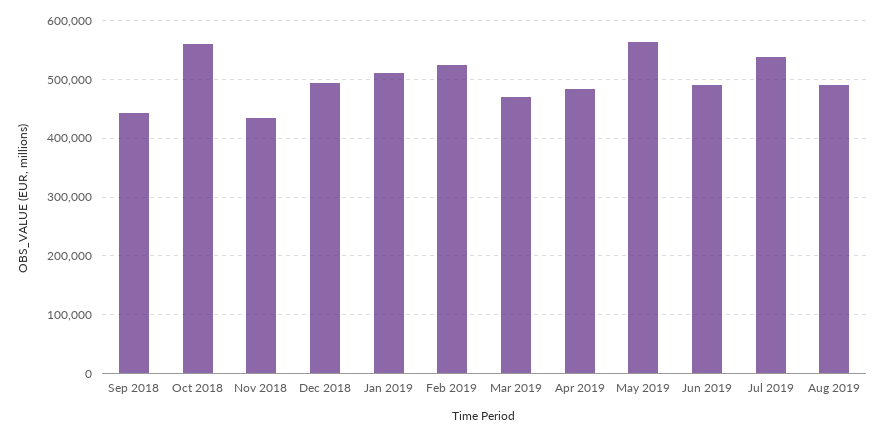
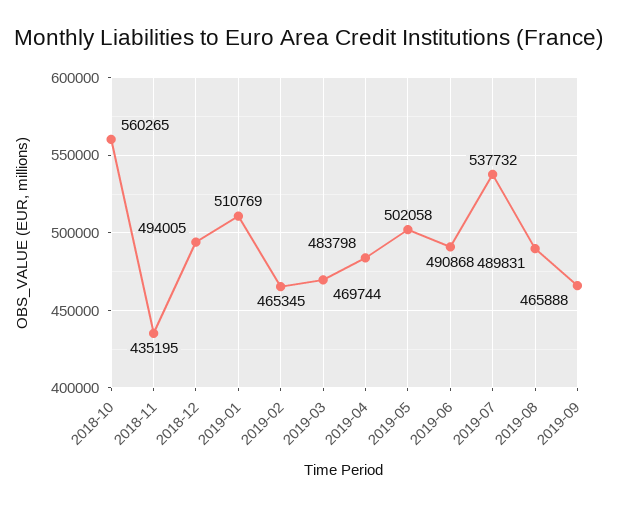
Sep 2018: 440000 -> none
Feb 2019: 520000 -> 465345
May 2019: 560000 -> 502058
2019-09: none -> 465888

